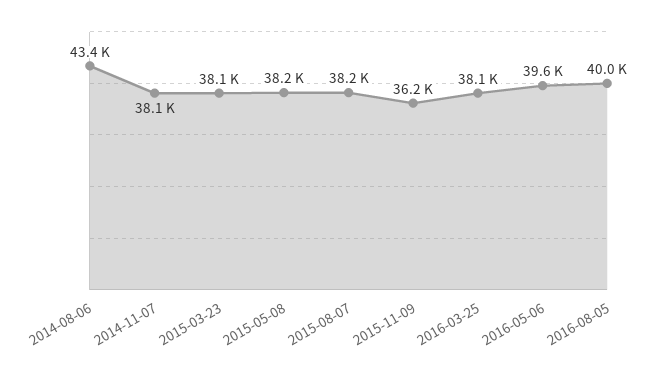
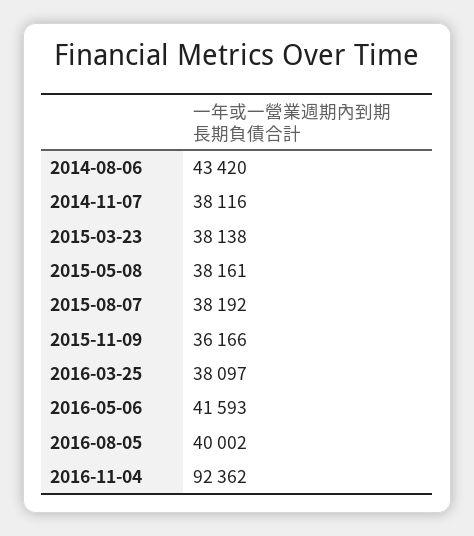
2016-05-06: 39600 -> 41593
2016-11-04: none -> 92362

